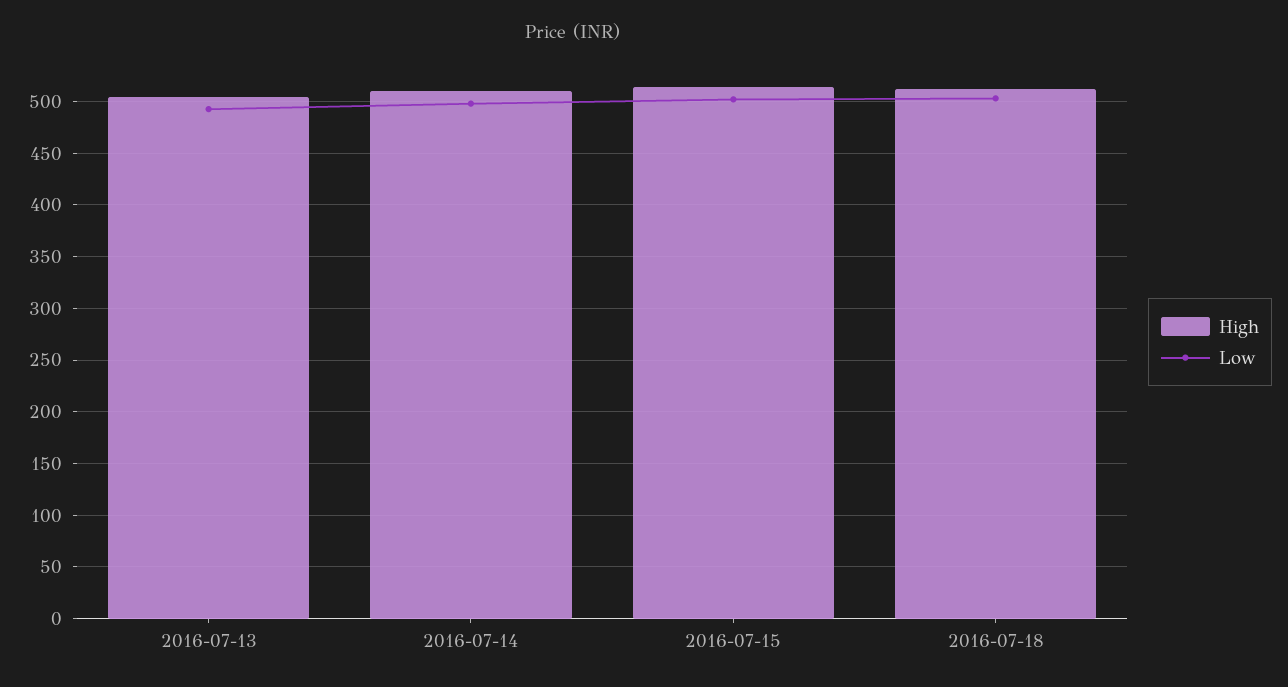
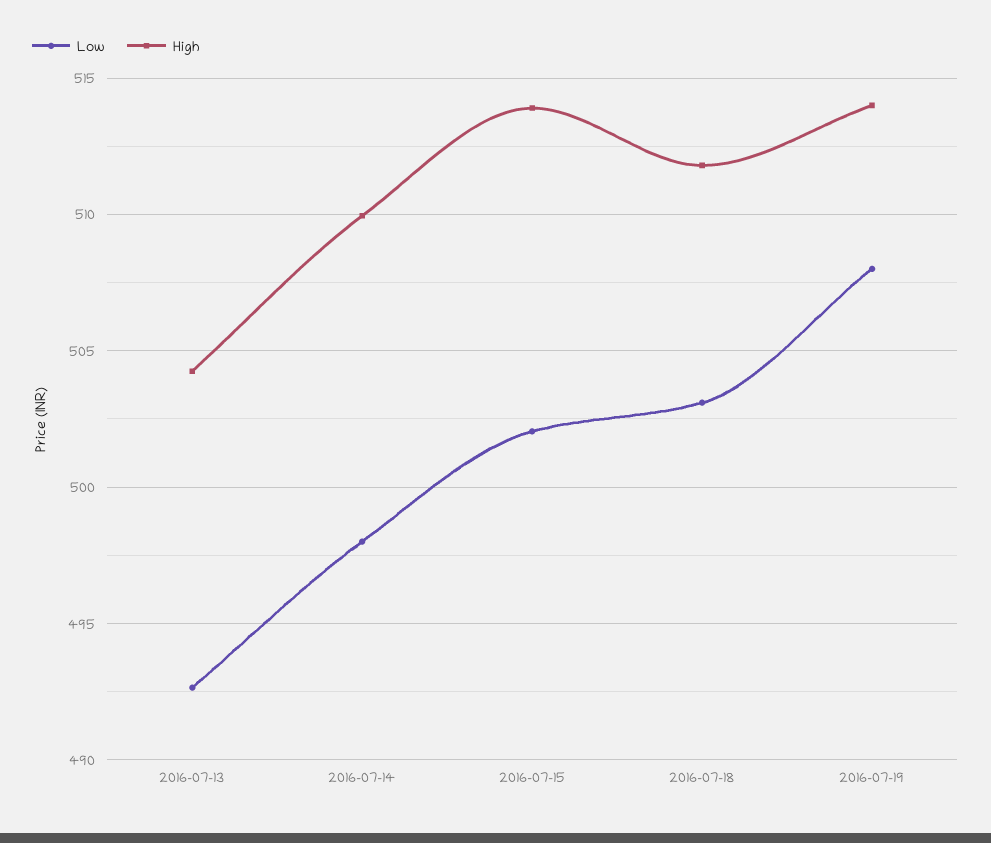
Low, 2016-07-19: none -> 508
High, 2016-07-19: none -> 514

